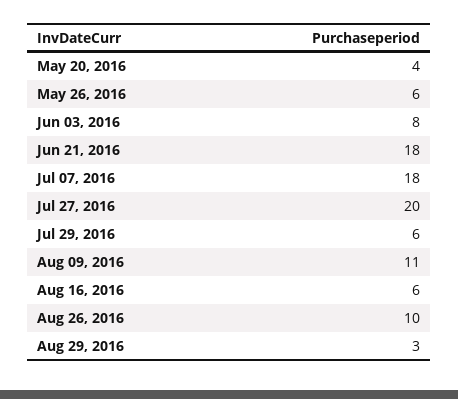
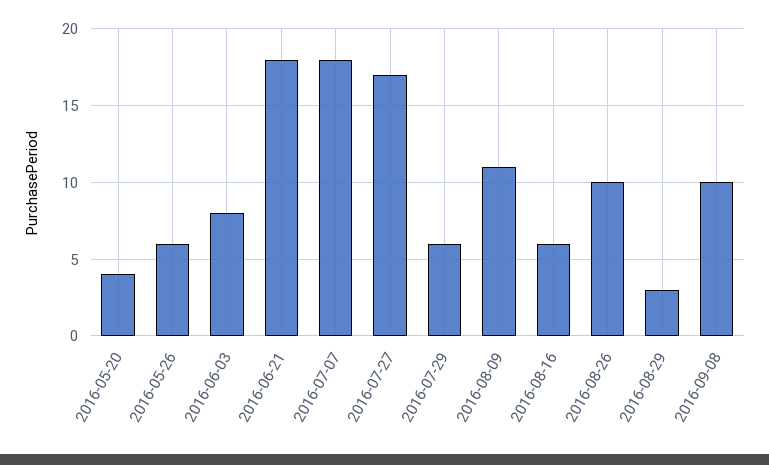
Jul 27, 2016: 20 -> 17
2016-09-08: none -> 10

